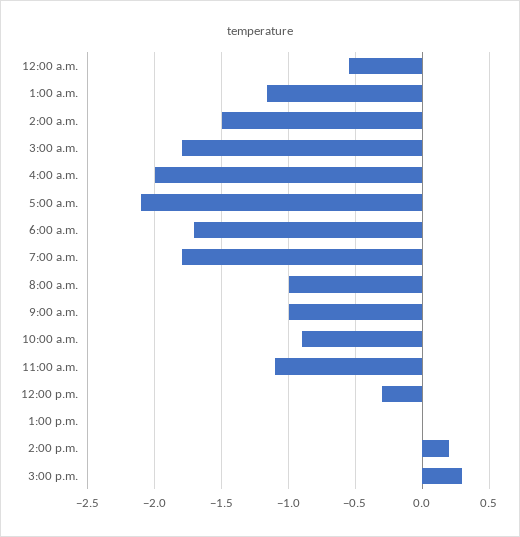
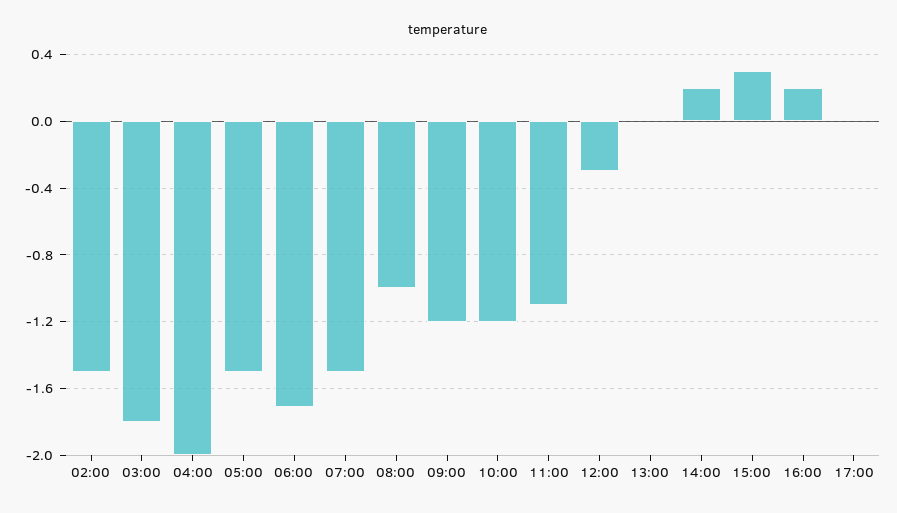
12:00 a.m.: -0.55 -> none
1:00 a.m.: -1.15 -> none
5:00 a.m.: -2.1 -> -1.5
7:00 a.m.: -1.8 -> -1.5
9:00 a.m.: -1 -> -1.2
10:00 a.m.: -0.9 -> -1.2
16:00: none -> 0.2
17:00: none -> 0

